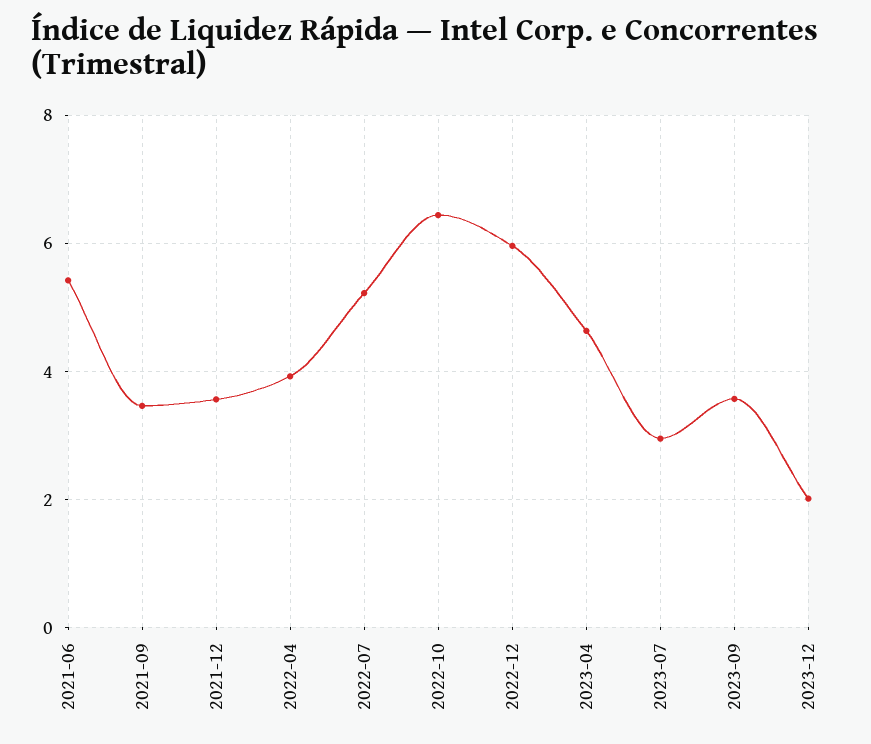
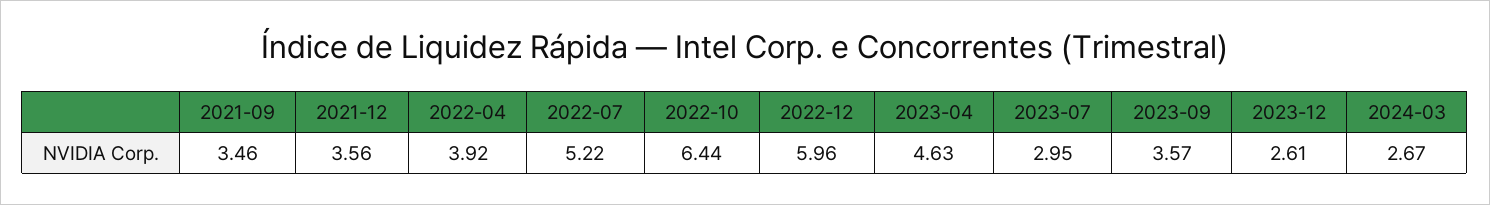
2021-06: 5.4 -> none
2023-12: 2 -> 2.61
2024-03: none -> 2.67

